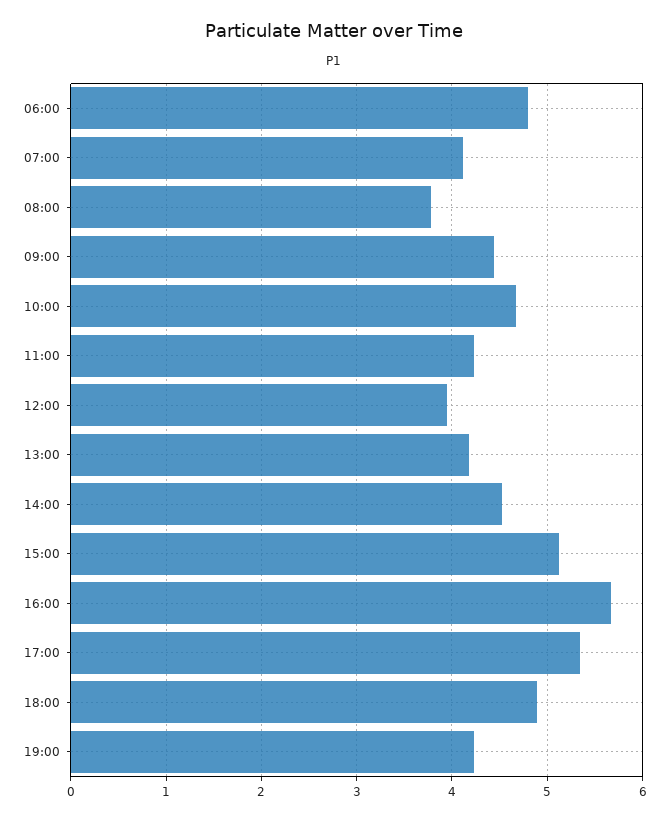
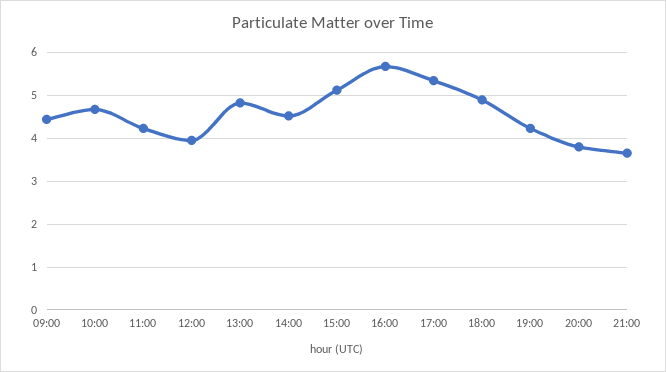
06:00: 4.8 -> none
07:00: 4.1 -> none
08:00: 3.8 -> none
13:00: 4.2 -> 4.8
20:00: none -> 3.8
21:00: none -> 3.6

